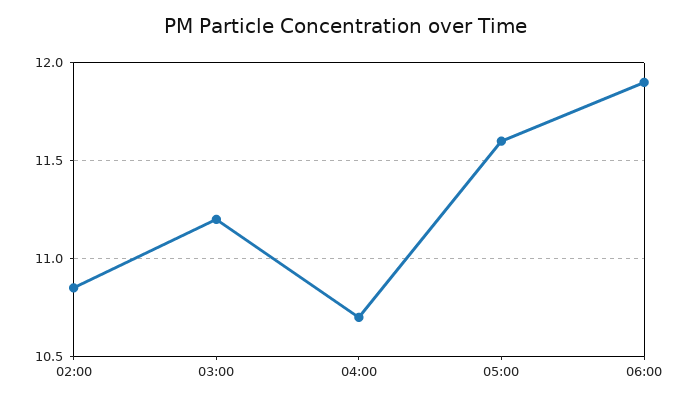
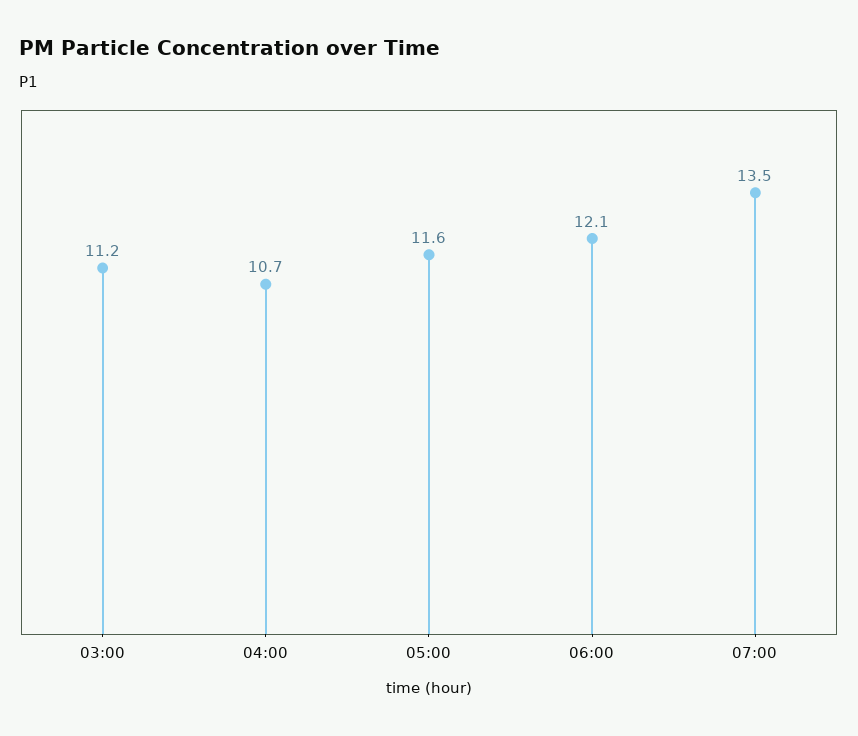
02:00: 10.85 -> none
06:00: 11.9 -> 12.1
07:00: none -> 13.5

